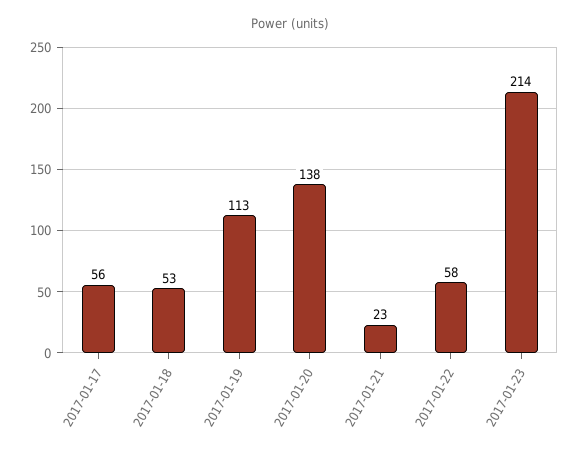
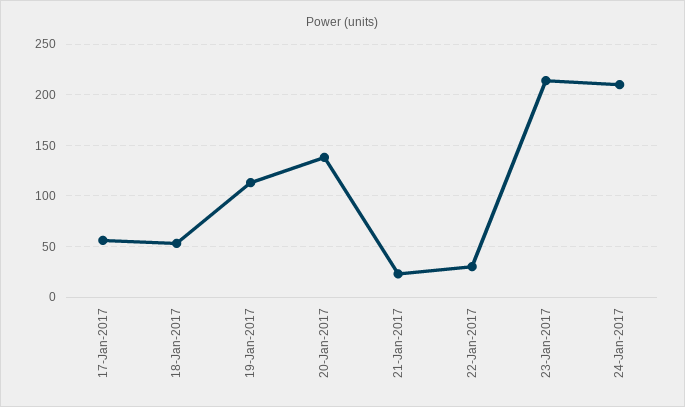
2017-01-22: 58 -> 30
24-Jan-2017: none -> 210

